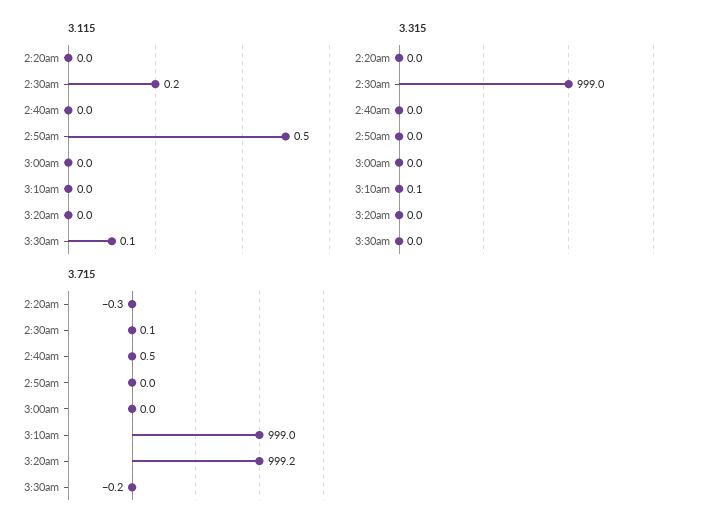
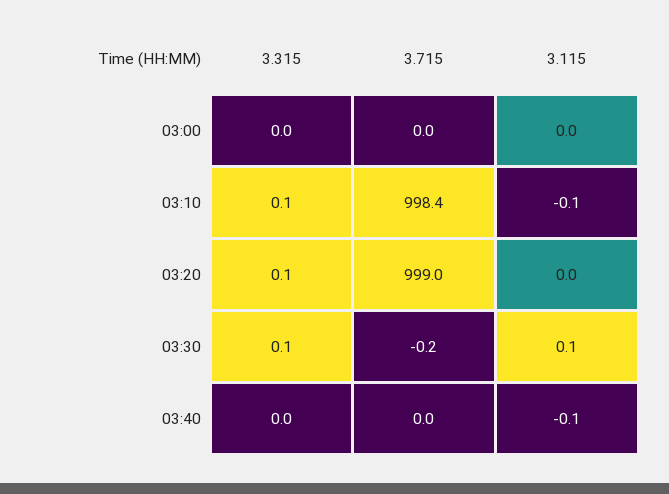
3.115, 2:20am: 0 -> none
3.115, 2:30am: 0.2 -> none
3.115, 2:40am: 0 -> none
3.115, 2:50am: 0.5 -> none
3.115, 3:10am: 0 -> -0.1
3.315, 2:20am: 0 -> none
3.315, 2:30am: 999 -> none
3.315, 2:40am: 0 -> none
3.315, 2:50am: 0 -> none
3.315, 3:20am: 0 -> 0.1
3.315, 3:30am: 0 -> 0.1
3.715, 2:20am: -0.3 -> none
3.715, 2:30am: 0.1 -> none
3.715, 2:40am: 0.5 -> none
3.715, 2:50am: 0 -> none
3.715, 3:10am: 999 -> 998.4
3.715, 3:20am: 999.2 -> 999
3.315, 03:40: none -> 0
3.715, 03:40: none -> 0
3.115, 03:40: none -> -0.1

